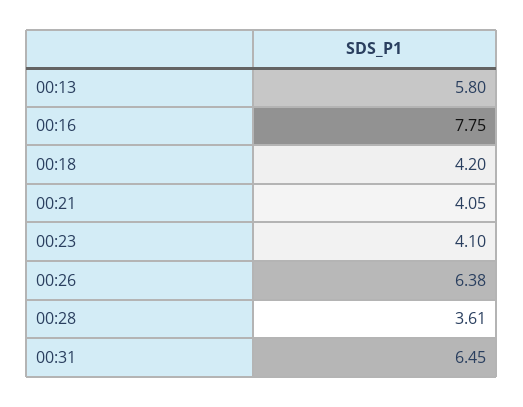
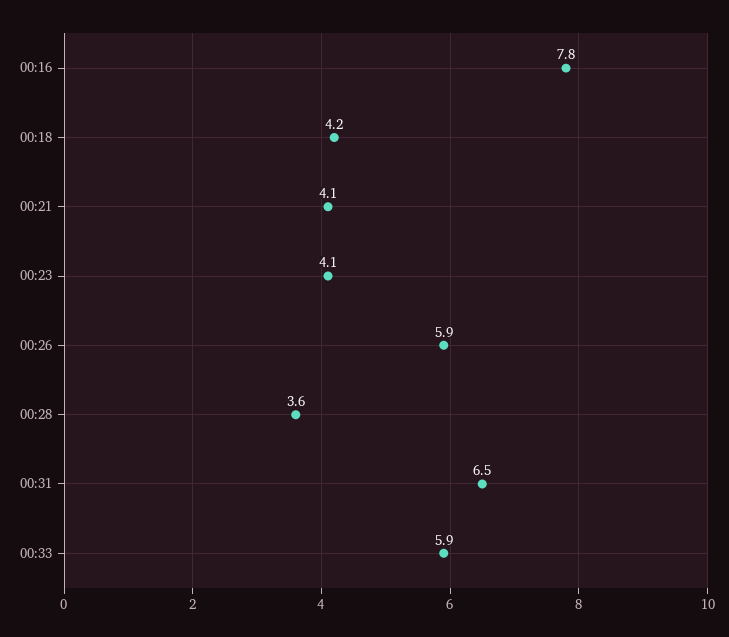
00:13: 5.8 -> none
00:26: 6.38 -> 5.9
00:33: none -> 5.9

